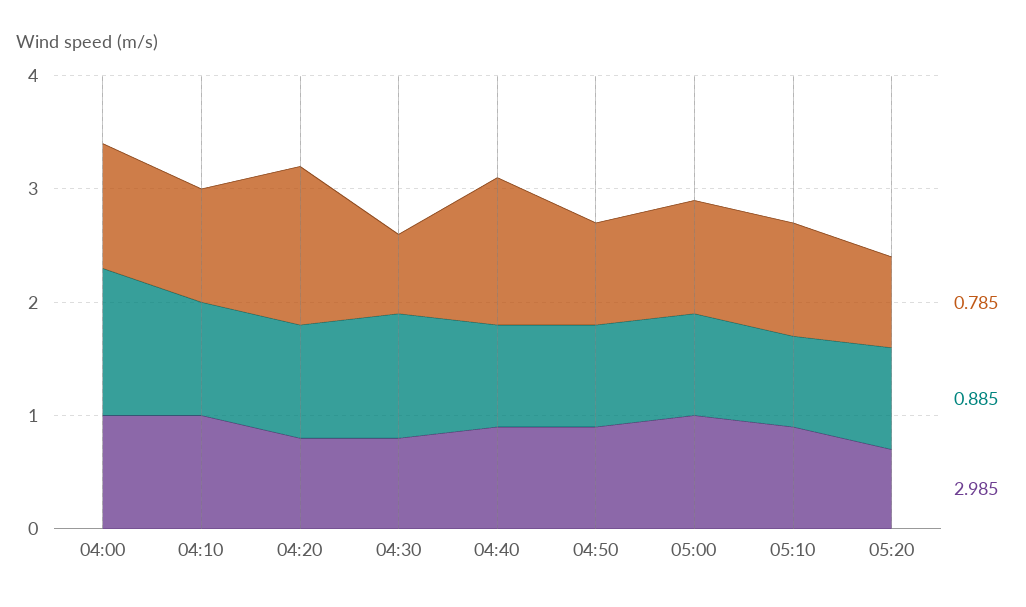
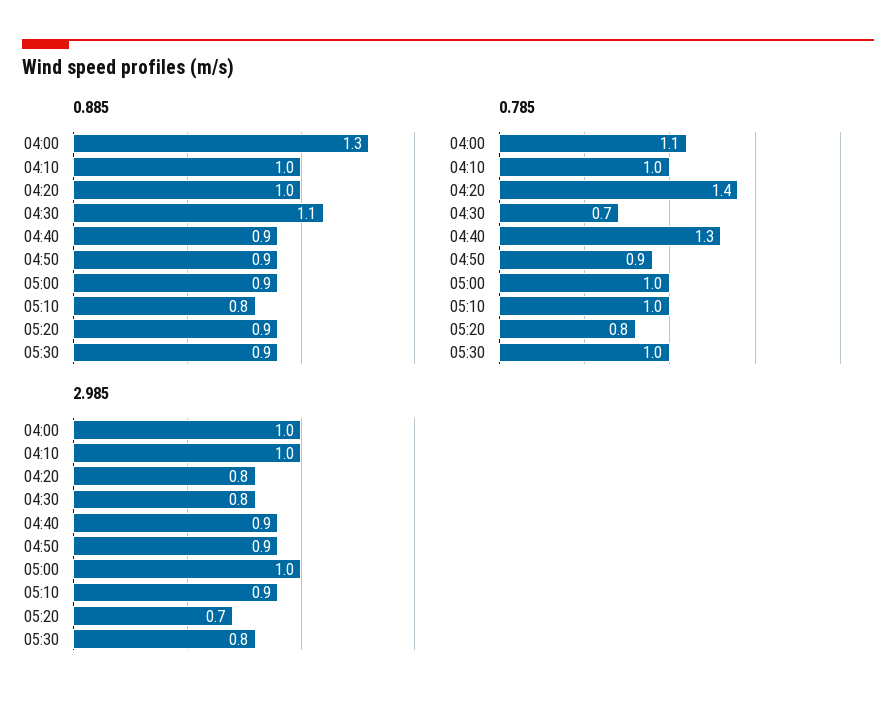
0.885, 05:30: none -> 0.9
0.785, 05:30: none -> 1
2.985, 05:30: none -> 0.8

